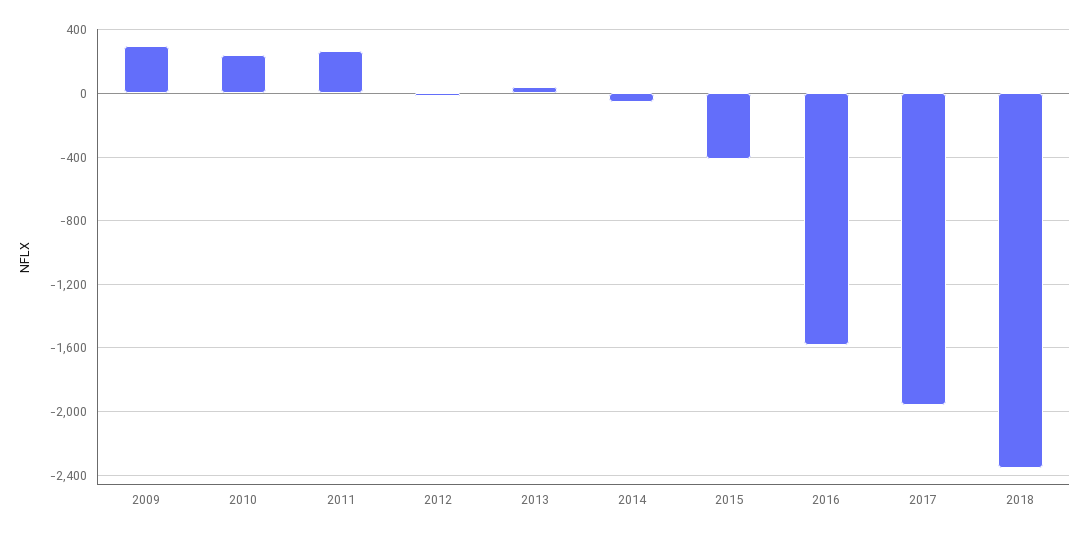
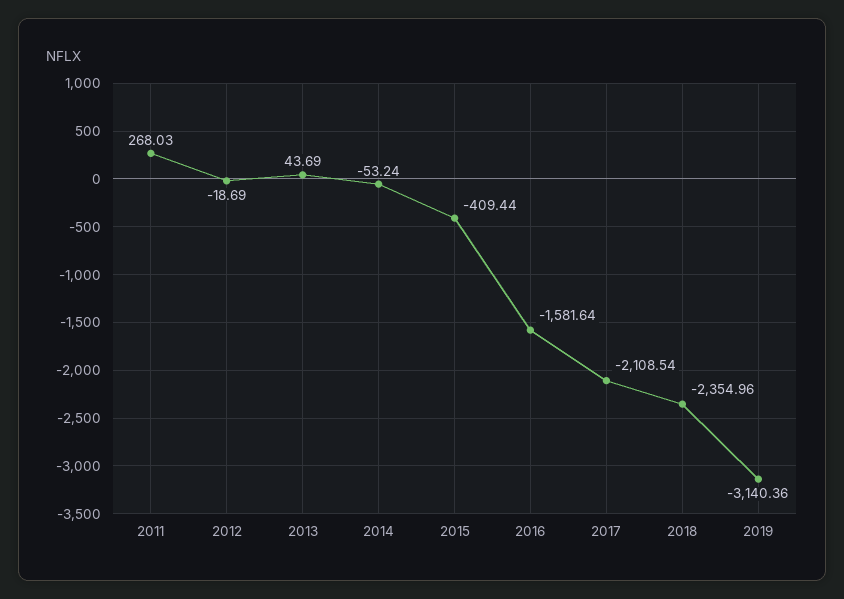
2009: 300 -> none
2010: 250 -> none
2017: -1950 -> -2108.54
2019: none -> -3140.36

